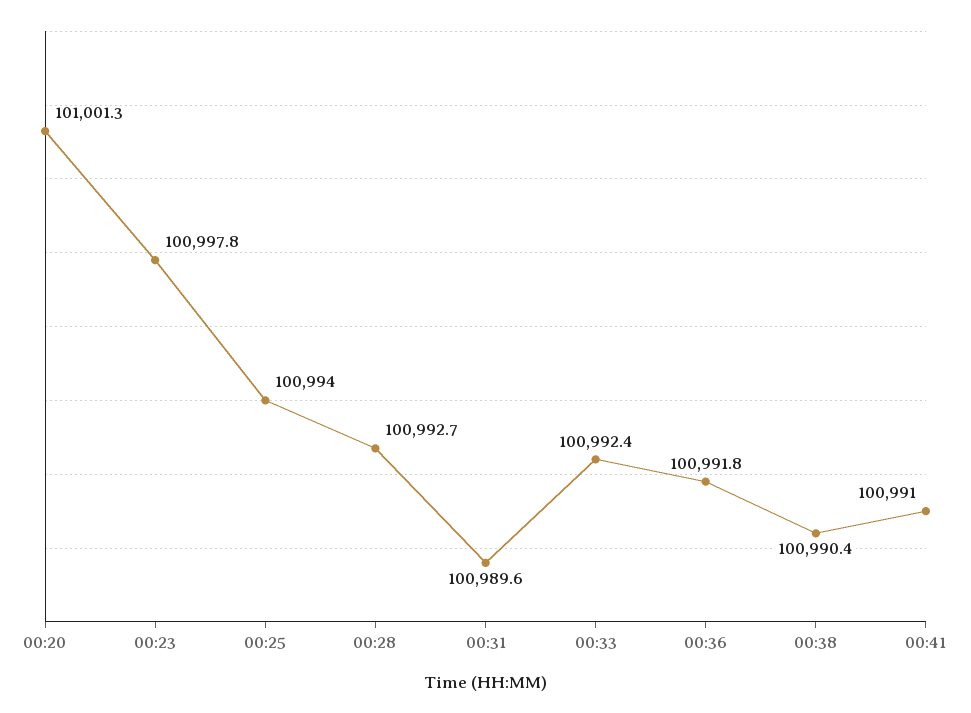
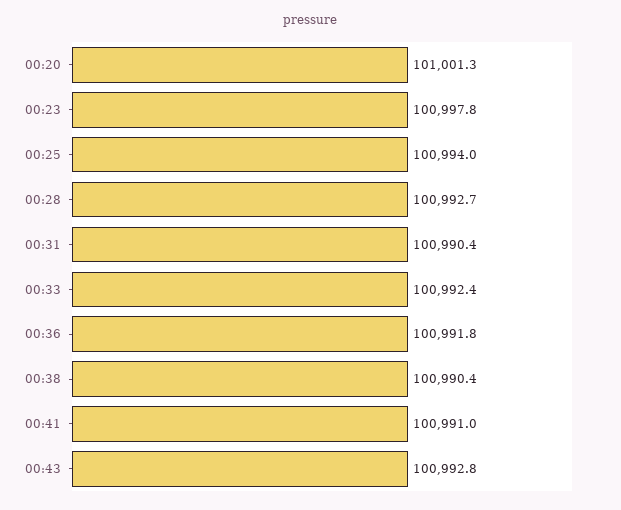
00:31: 100989.6 -> 100990.4
00:43: none -> 100992.8

